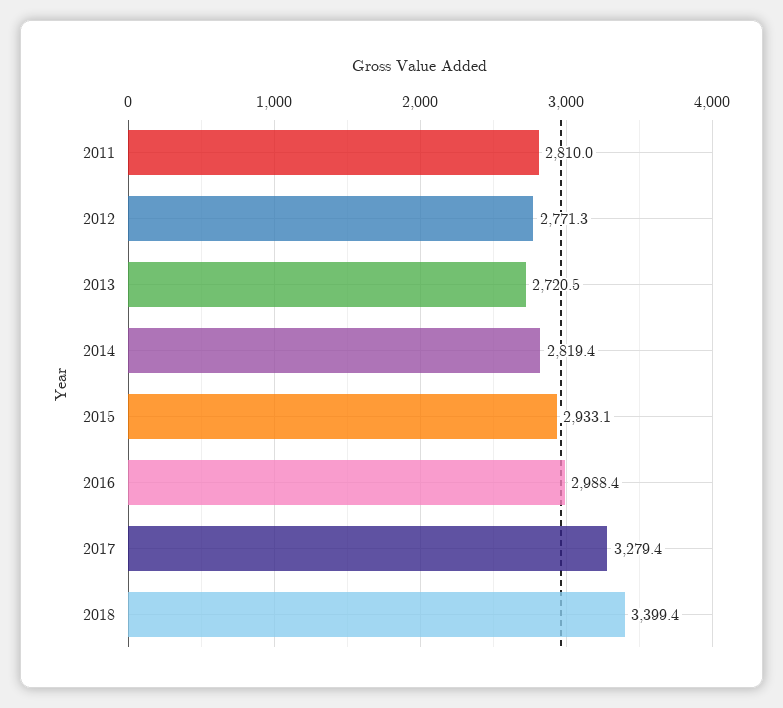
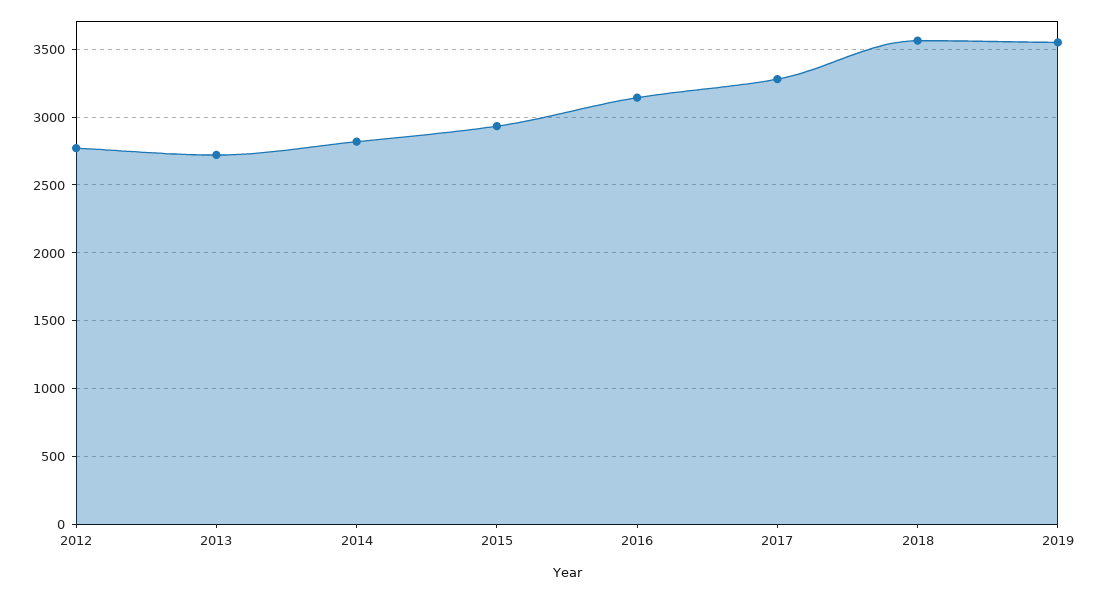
2011: 2810 -> none
2016: 2988.4 -> 3150
2018: 3399.4 -> 3550
2019: none -> 3550

